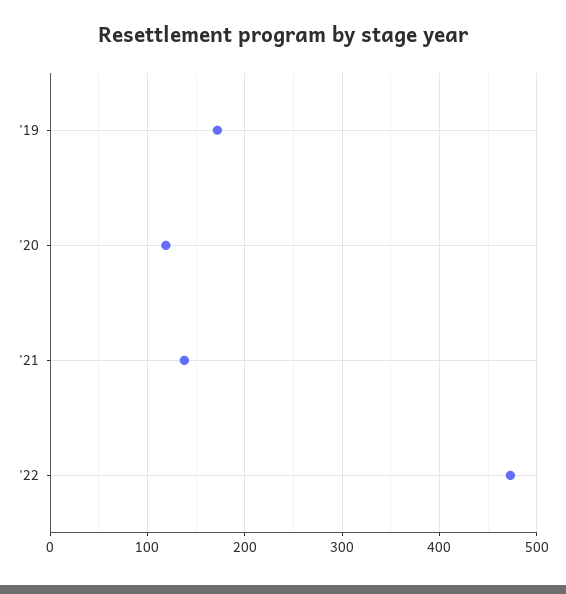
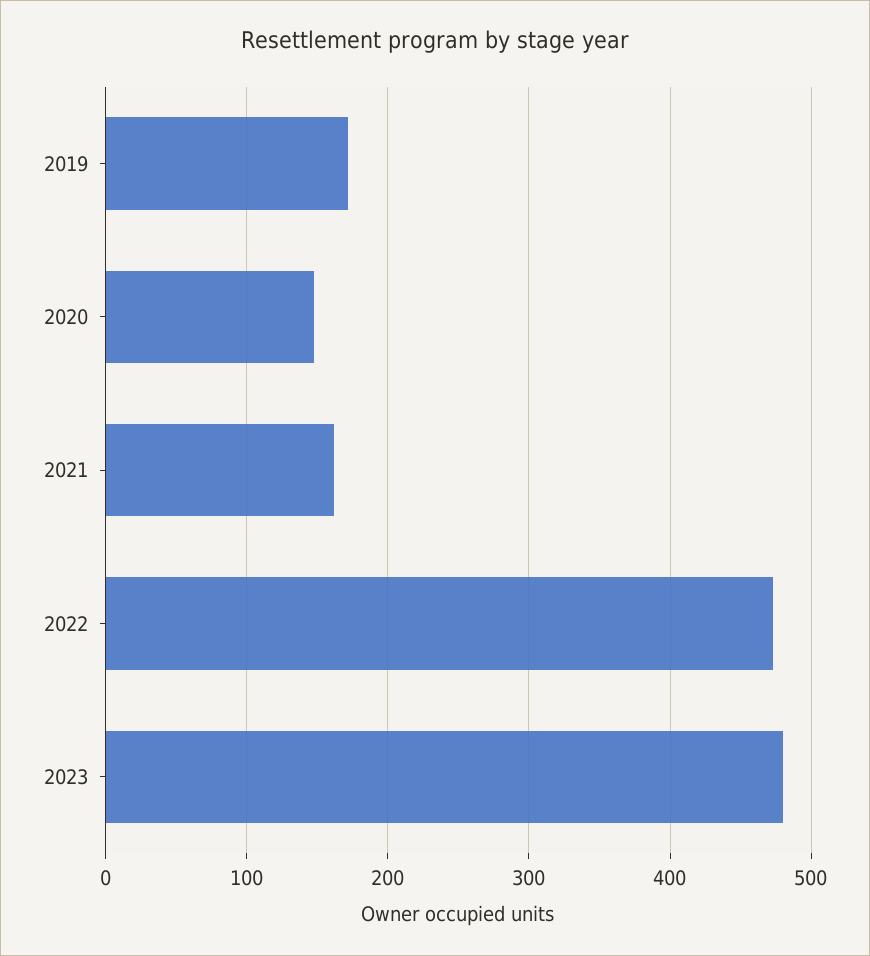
'20: 120 -> 150
'21: 140 -> 160
2023: none -> 480

